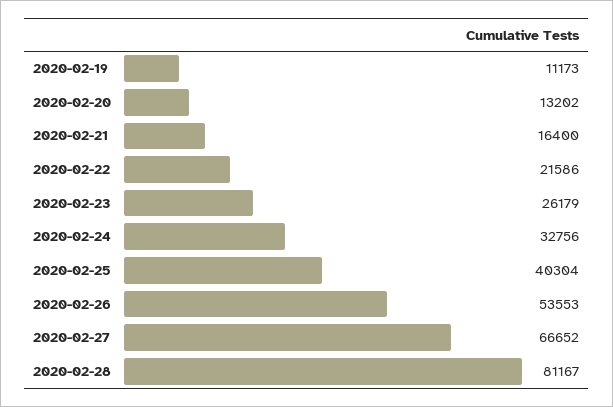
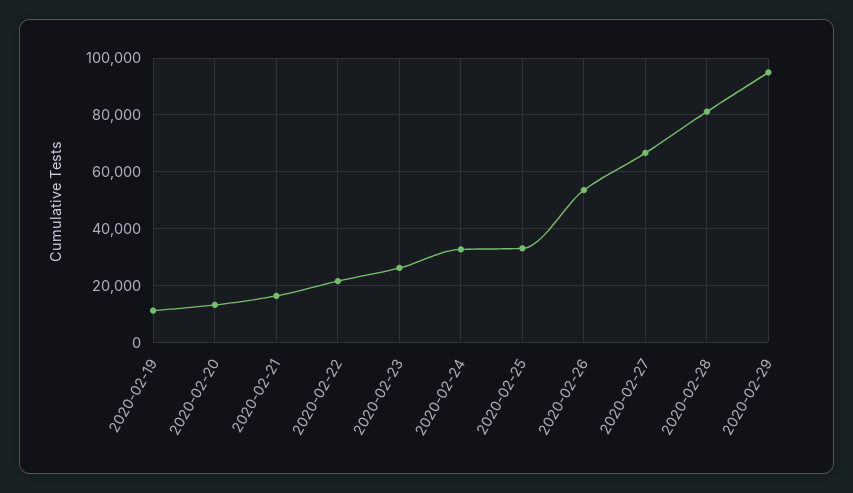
2020-02-25: 40304 -> 32500
2020-02-29: none -> 95000

